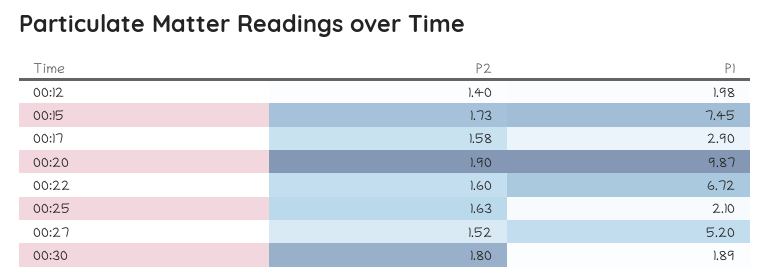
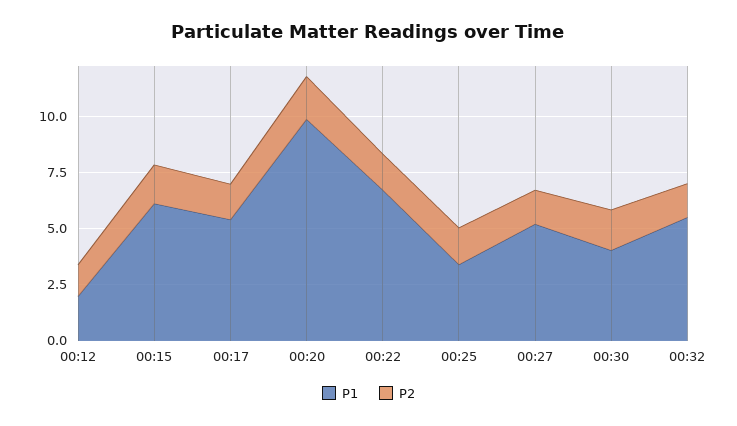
P1, 00:15: 7.45 -> 6
P1, 00:17: 2.9 -> 5.5
P1, 00:25: 2.1 -> 3.5
P1, 00:30: 1.89 -> 4
P1, 00:32: none -> 5.5
P2, 00:32: none -> 1.5

